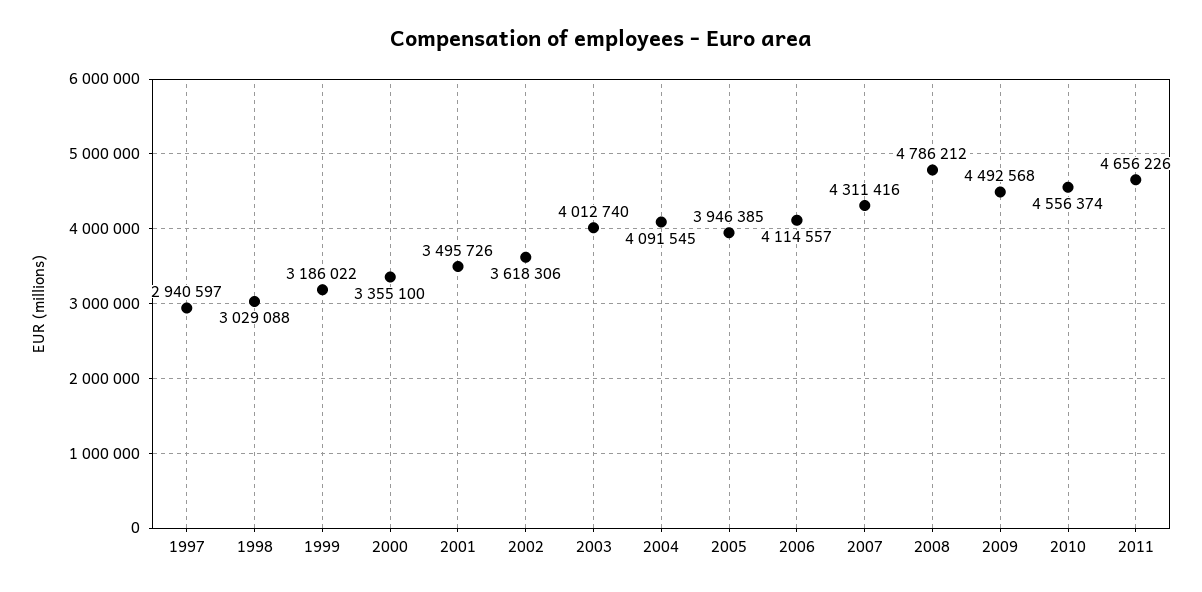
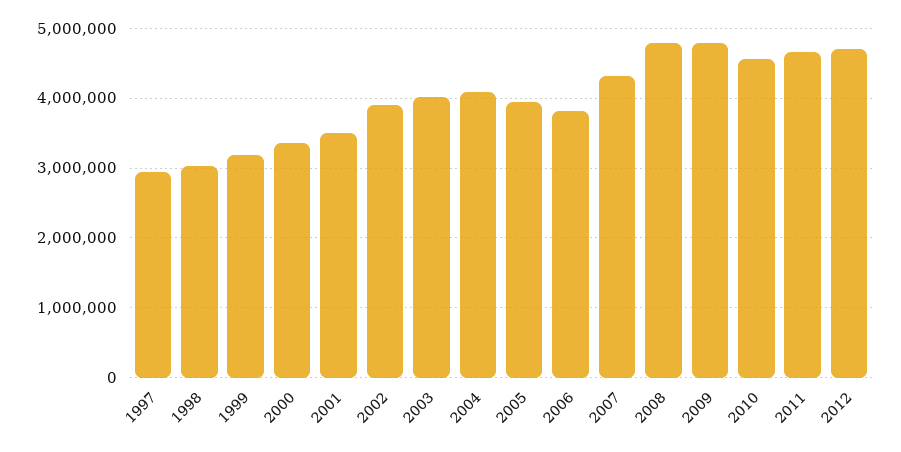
2002: 3618306 -> 3900000
2006: 4114557 -> 3800000
2009: 4492568 -> 4800000
2012: none -> 4700000

